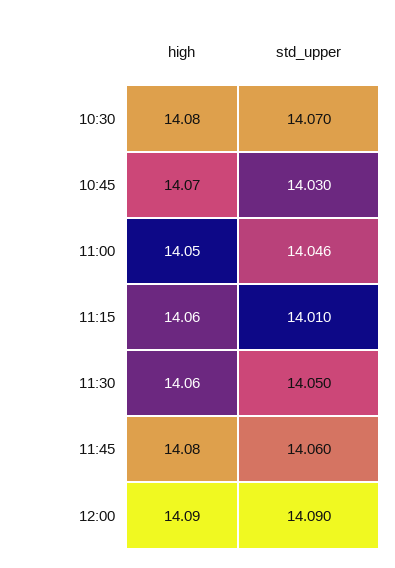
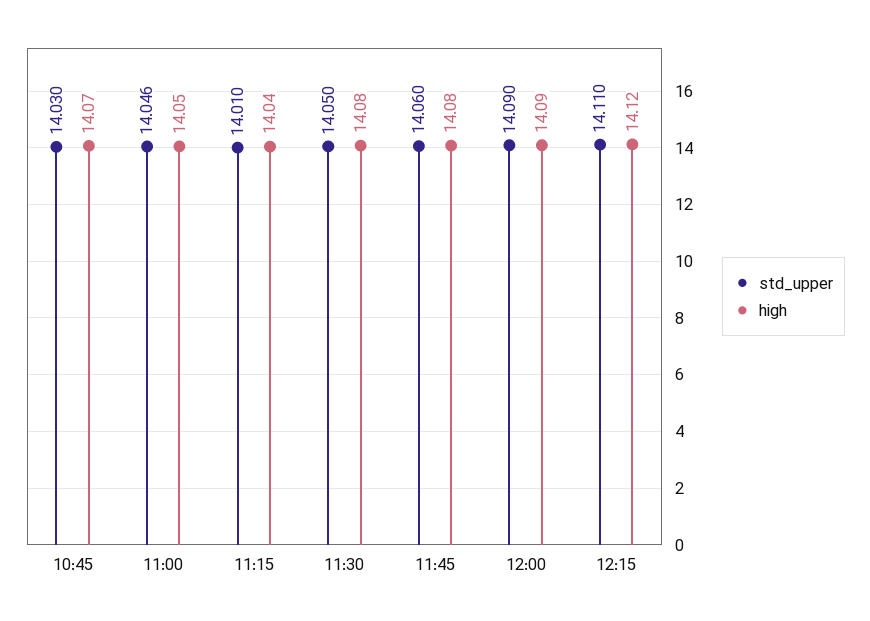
high, 10:30: 14.08 -> none
std_upper, 10:30: 14.07 -> none
high, 11:15: 14.06 -> 14.04
high, 11:30: 14.06 -> 14.08
std_upper, 12:15: none -> 14.11
high, 12:15: none -> 14.12

